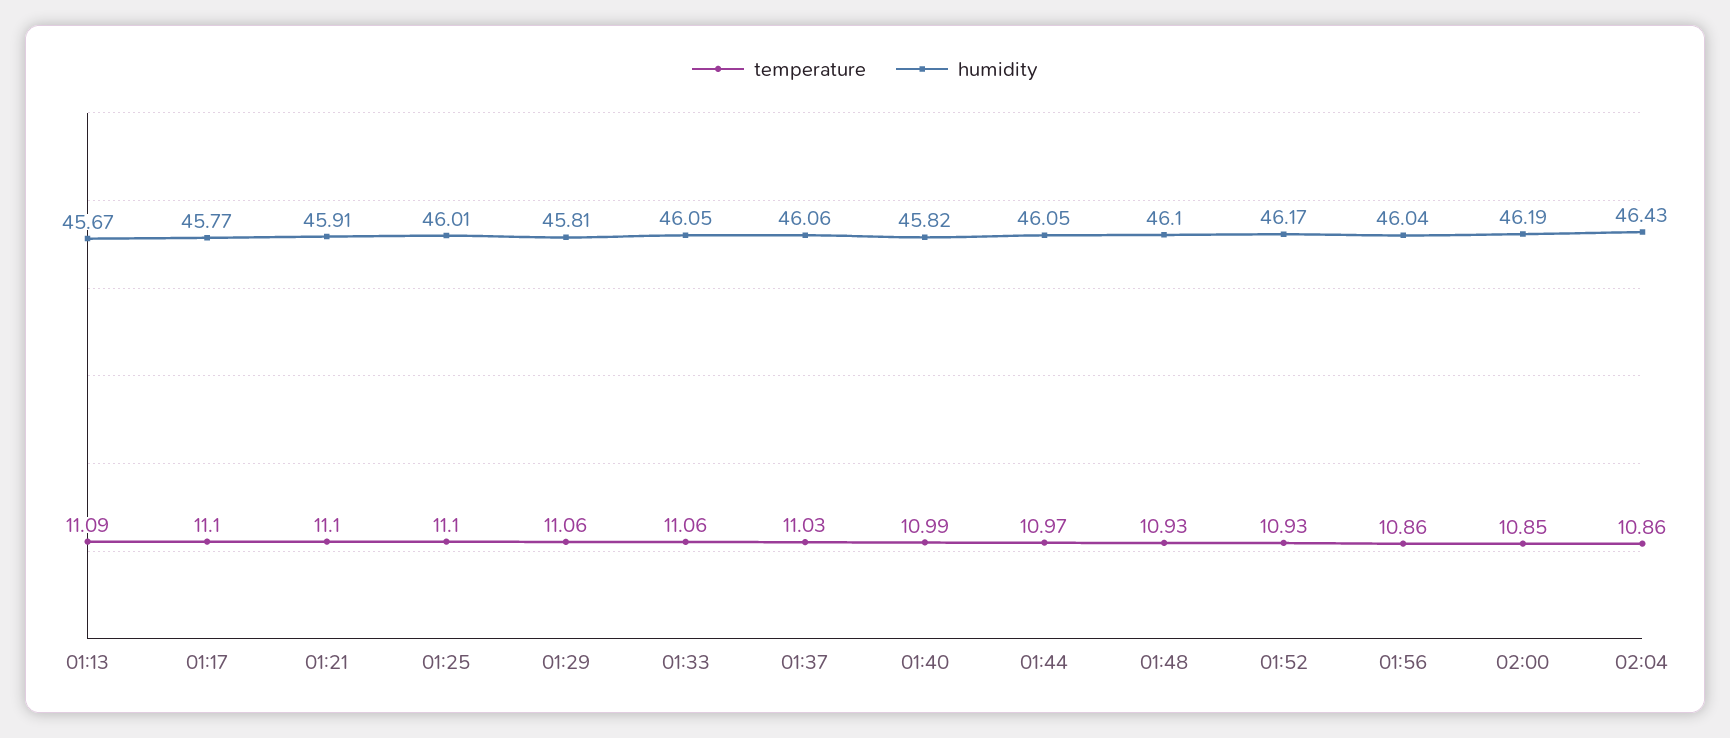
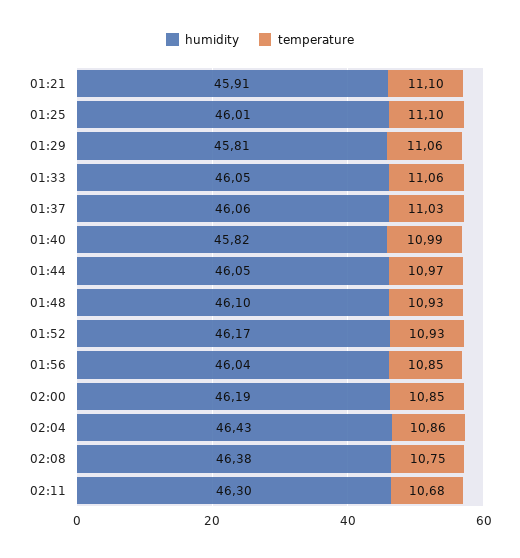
temperature, 01:13: 11.09 -> none
humidity, 01:13: 45.67 -> none
temperature, 01:17: 11.1 -> none
humidity, 01:17: 45.77 -> none
temperature, 01:56: 10.86 -> 10.85
humidity, 02:08: none -> 46.38
temperature, 02:08: none -> 10.75
humidity, 02:11: none -> 46.3
temperature, 02:11: none -> 10.68

